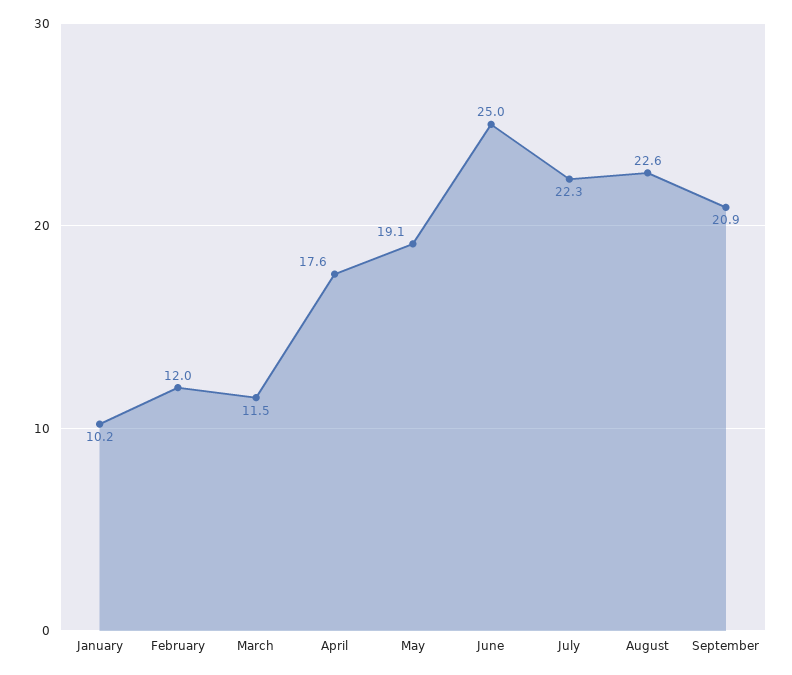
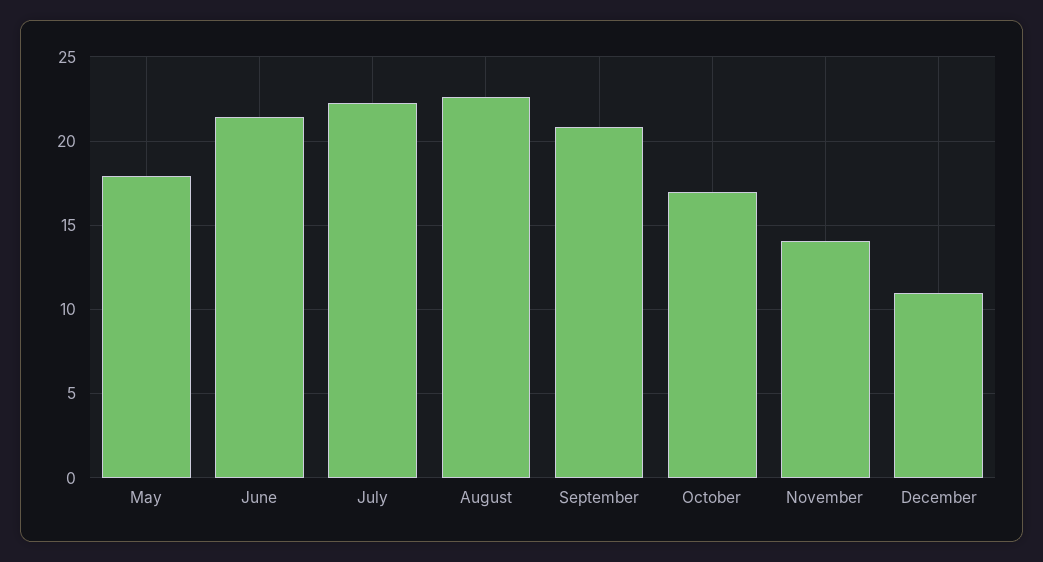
January: 10.2 -> none
February: 12 -> none
March: 11.5 -> none
April: 17.6 -> none
May: 19.1 -> 18
June: 25 -> 21.5
October: none -> 17
November: none -> 14
December: none -> 11

